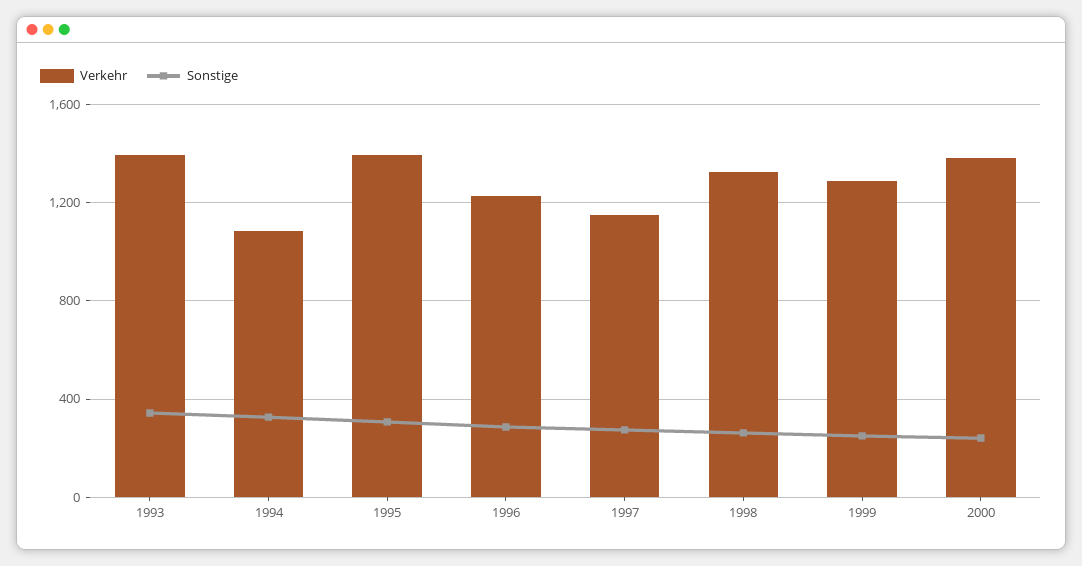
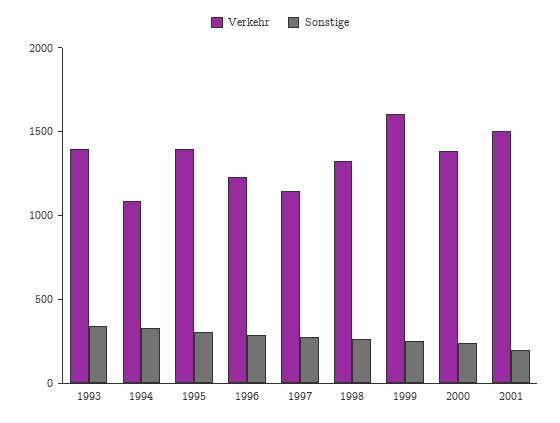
Verkehr, 1999: 1300 -> 1600
Verkehr, 2001: none -> 1500
Sonstige, 2001: none -> 200

